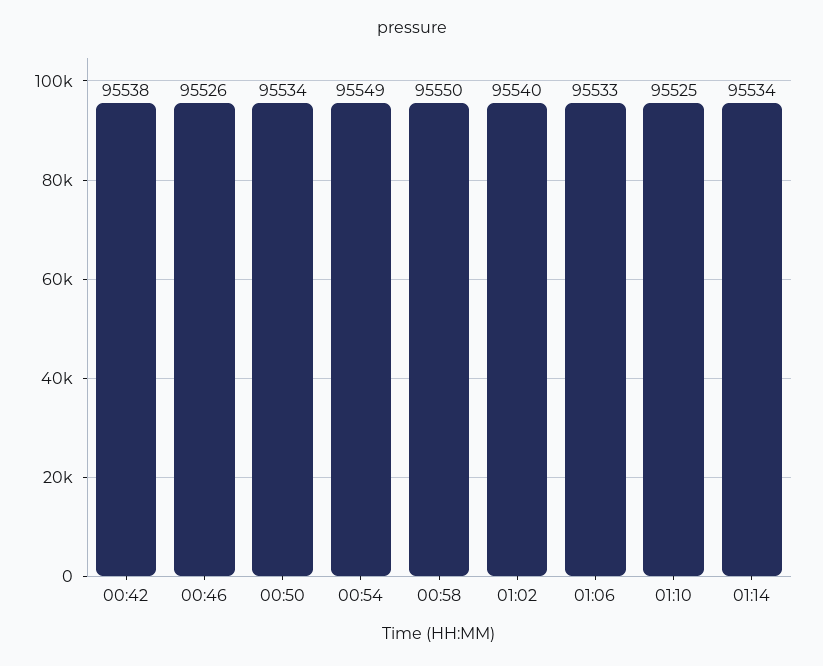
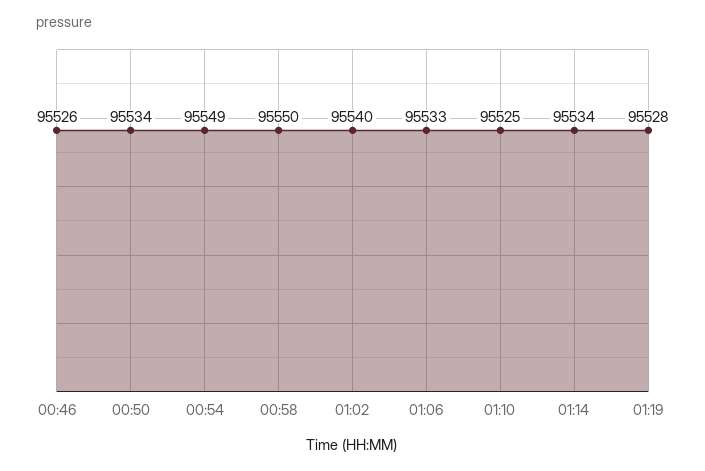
00:42: 95538 -> none
01:19: none -> 95528

